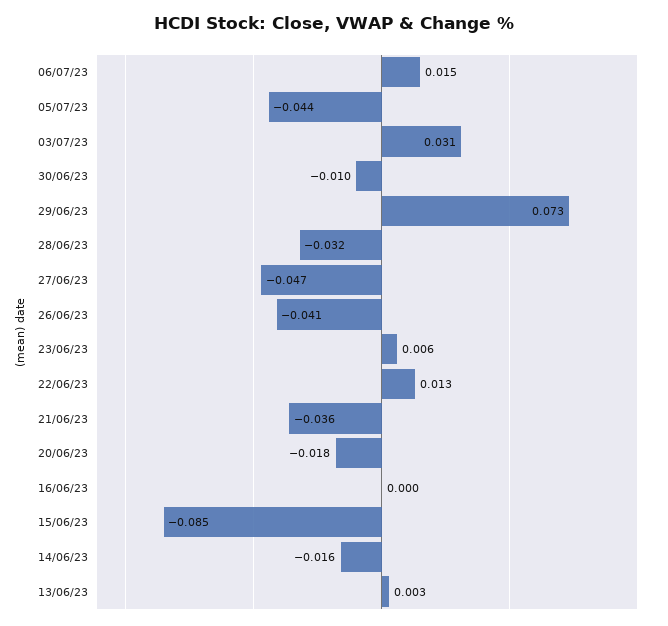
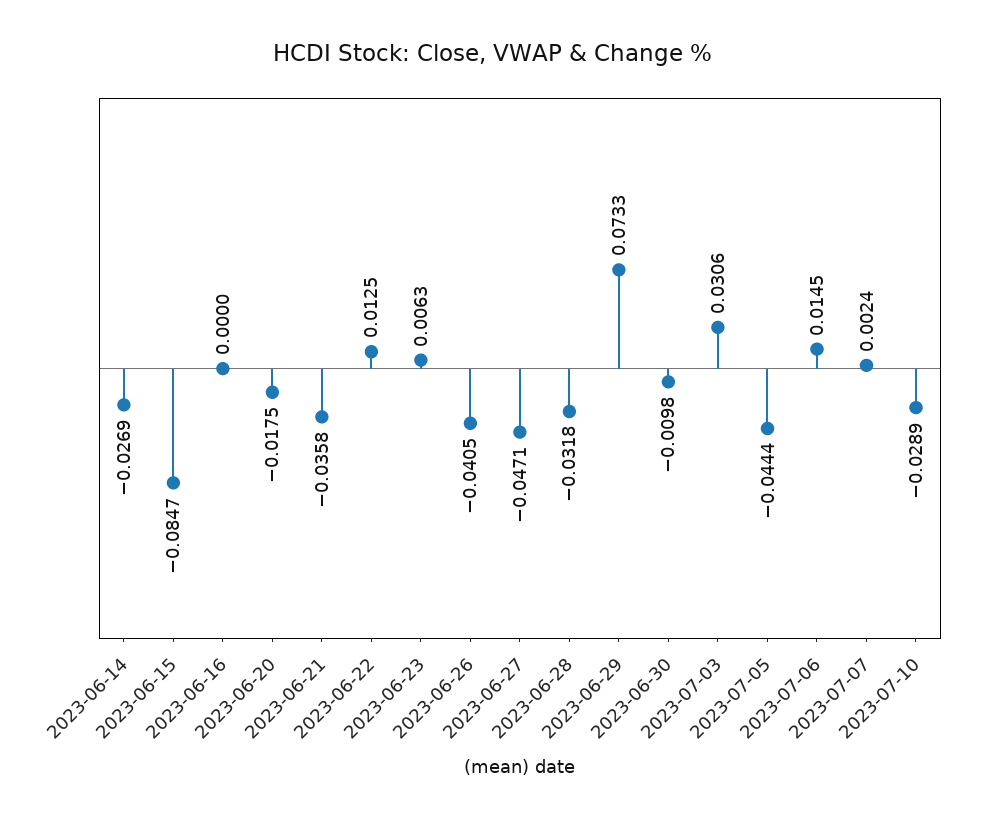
14/06/23: -0.016 -> -0.0269
13/06/23: 0.003 -> none
2023-07-07: none -> 0.0024
2023-07-10: none -> -0.0289

